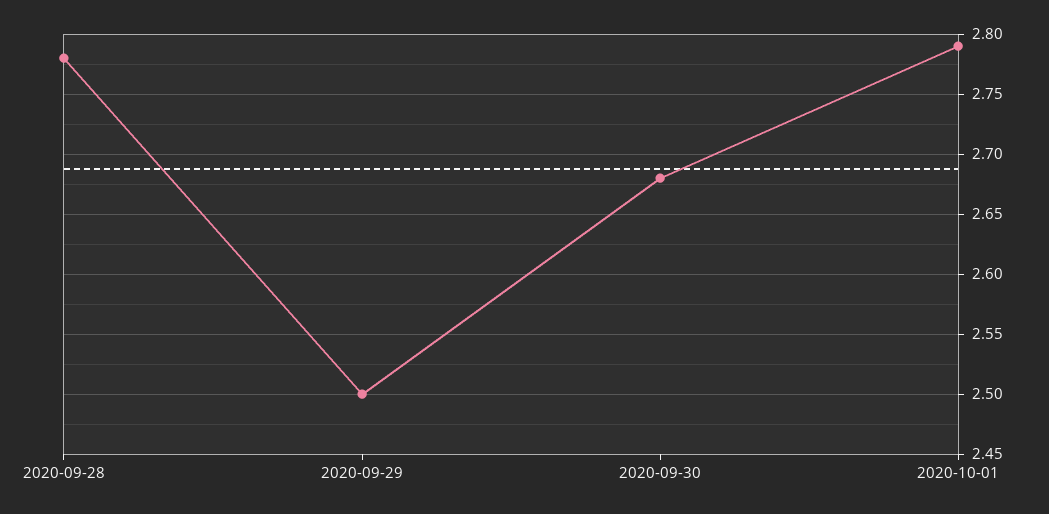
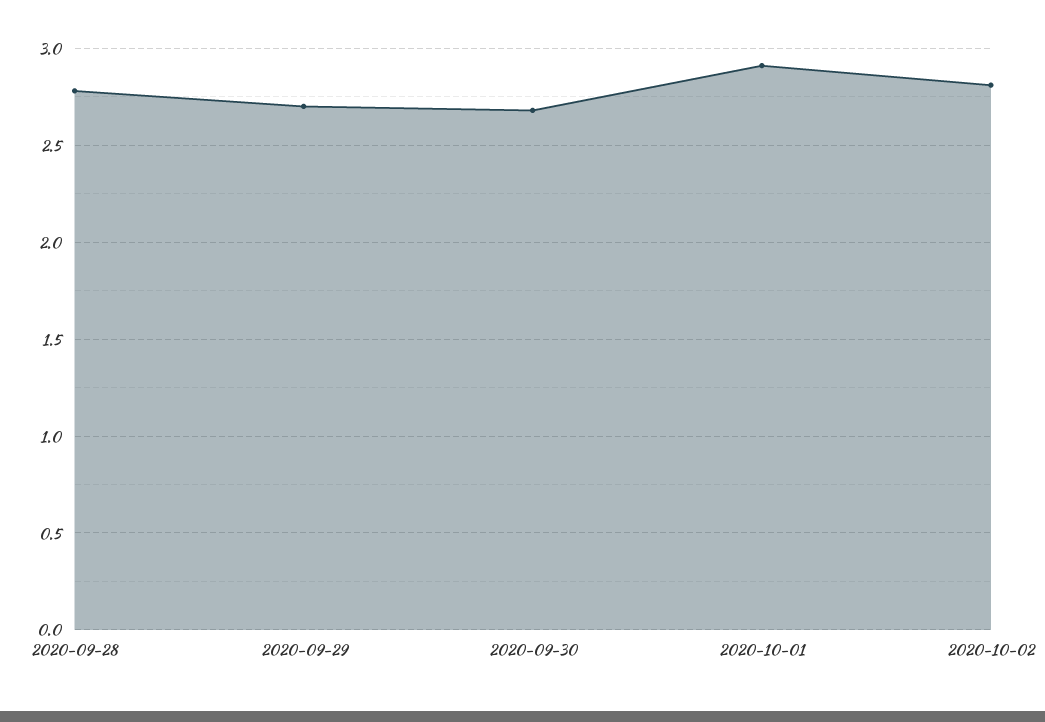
2020-09-29: 2.5 -> 2.7
2020-10-01: 2.79 -> 2.9
2020-10-02: none -> 2.8

